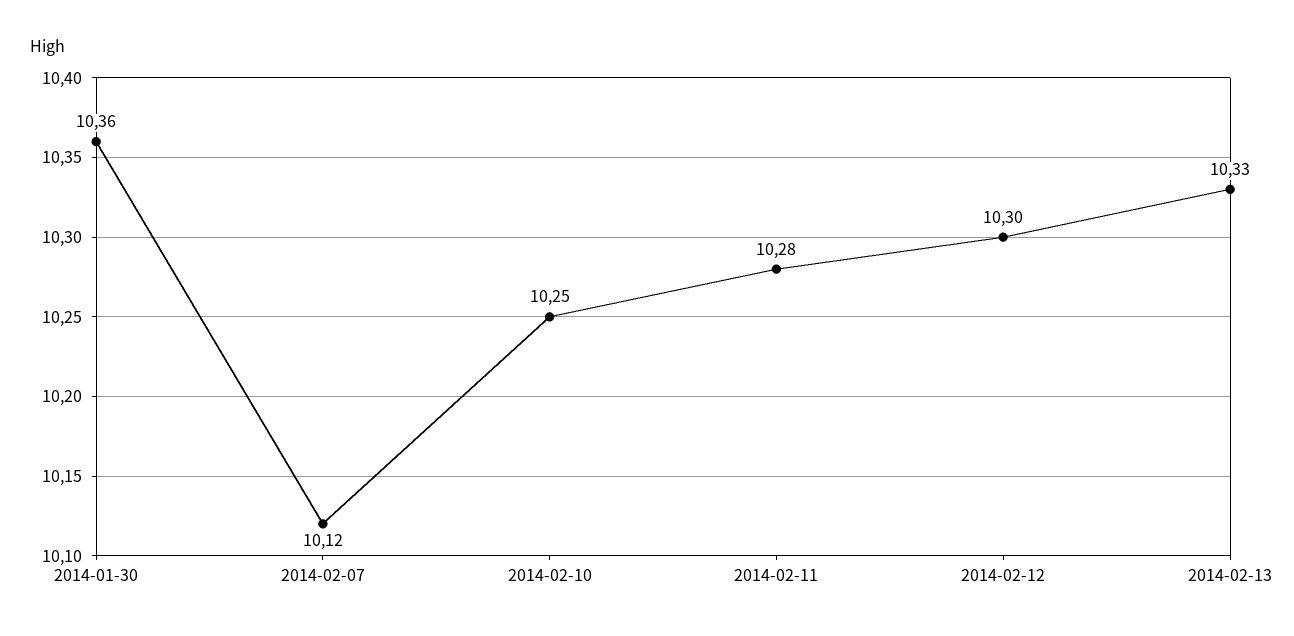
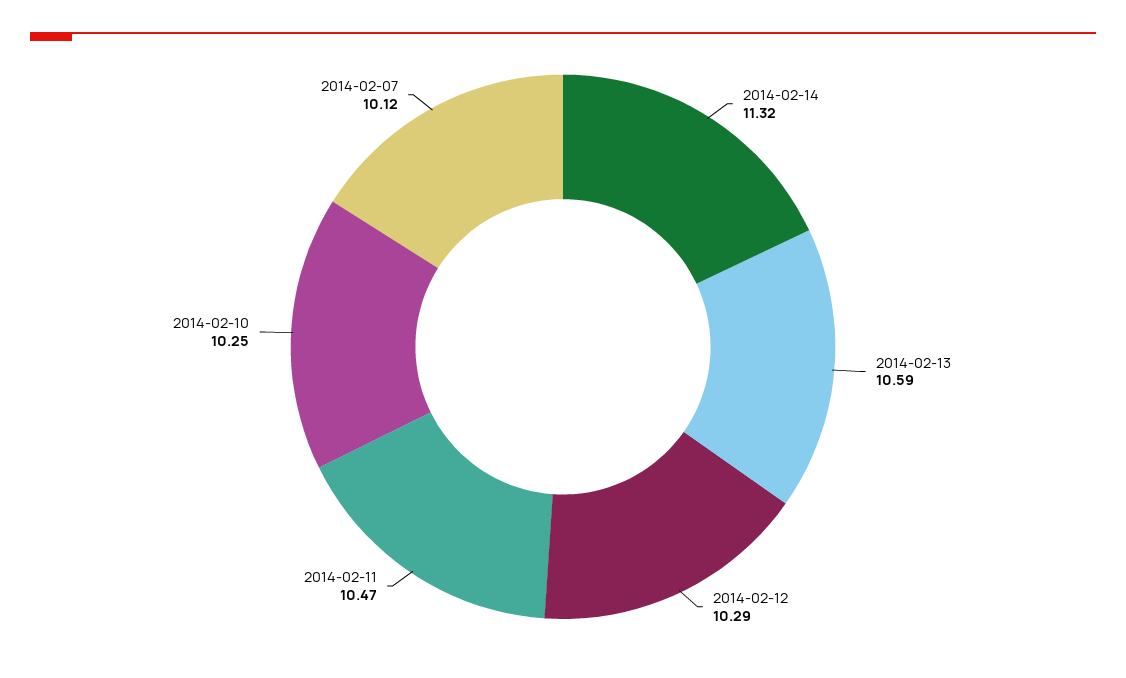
2014-01-30: 10.36 -> none
2014-02-11: 10.28 -> 10.47
2014-02-12: 10.3 -> 10.29
2014-02-13: 10.33 -> 10.59
2014-02-14: none -> 11.32

